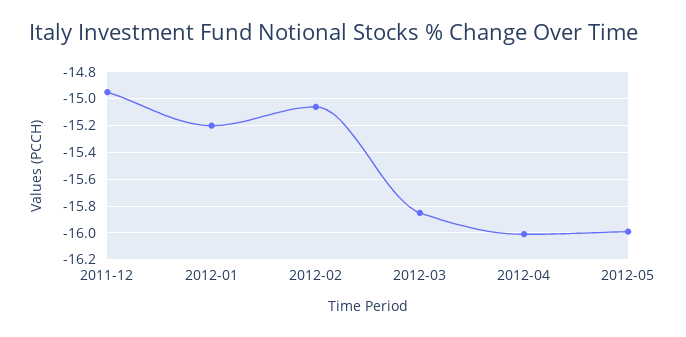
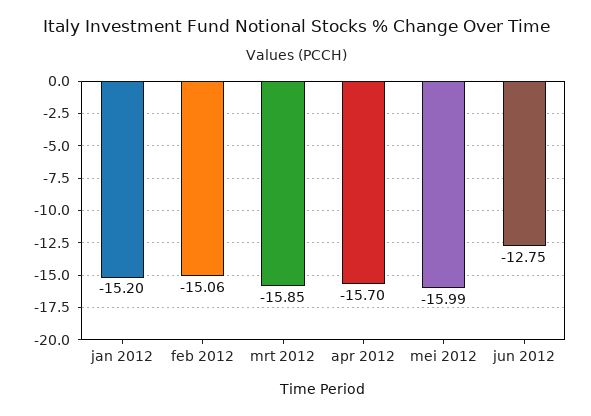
2011-12: -14.95 -> none
2012-04: -16 -> -15.7
jun 2012: none -> -12.75

